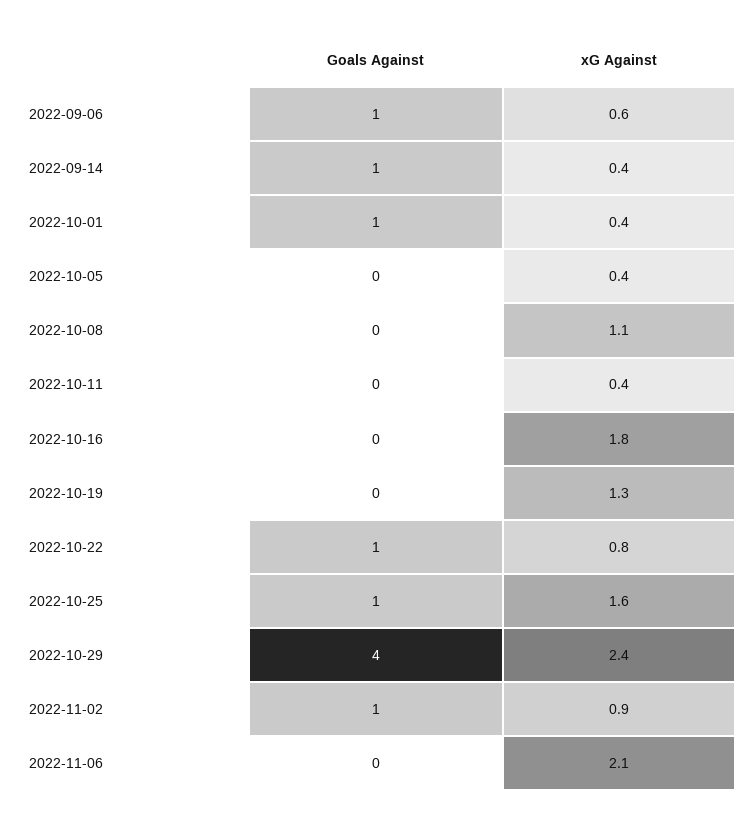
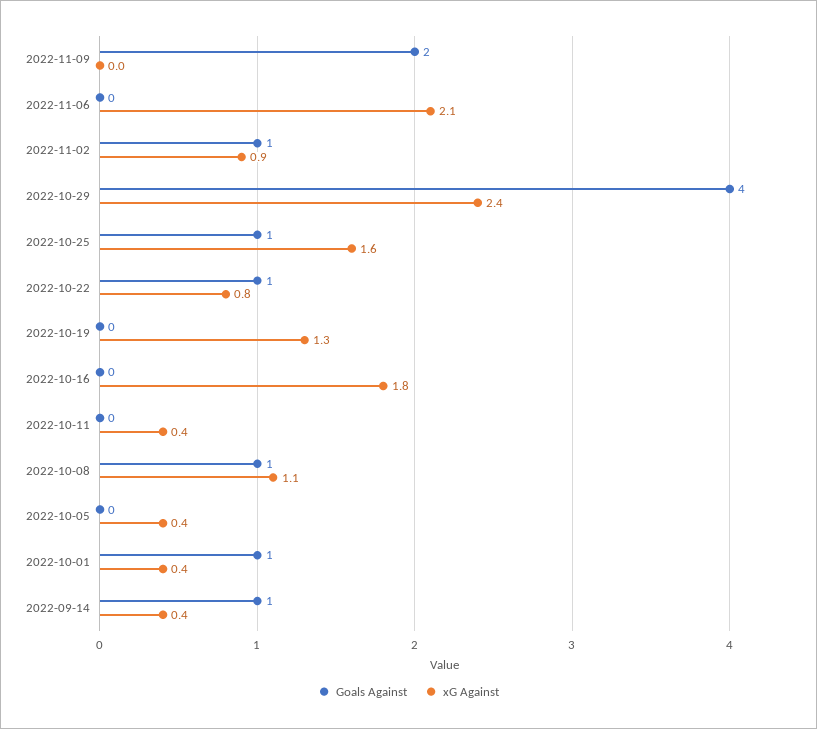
Goals Against, 2022-09-06: 1 -> none
xG Against, 2022-09-06: 0.6 -> none
Goals Against, 2022-10-08: 0 -> 1
Goals Against, 2022-11-09: none -> 2
xG Against, 2022-11-09: none -> 0

